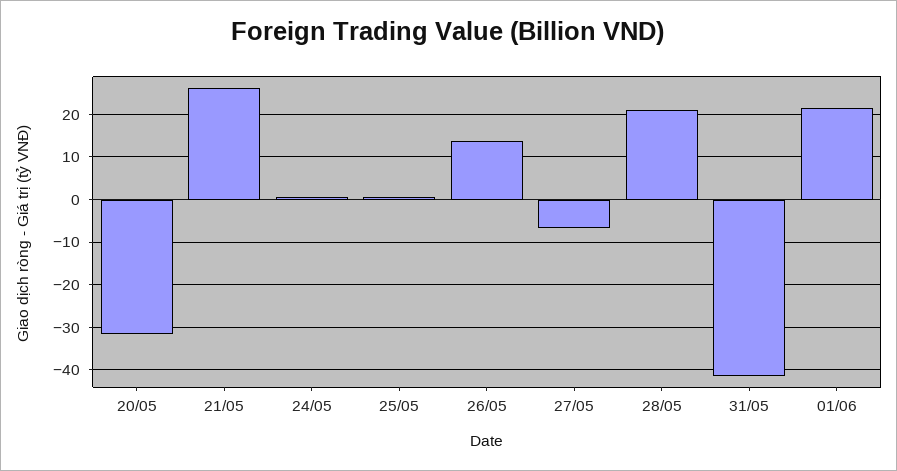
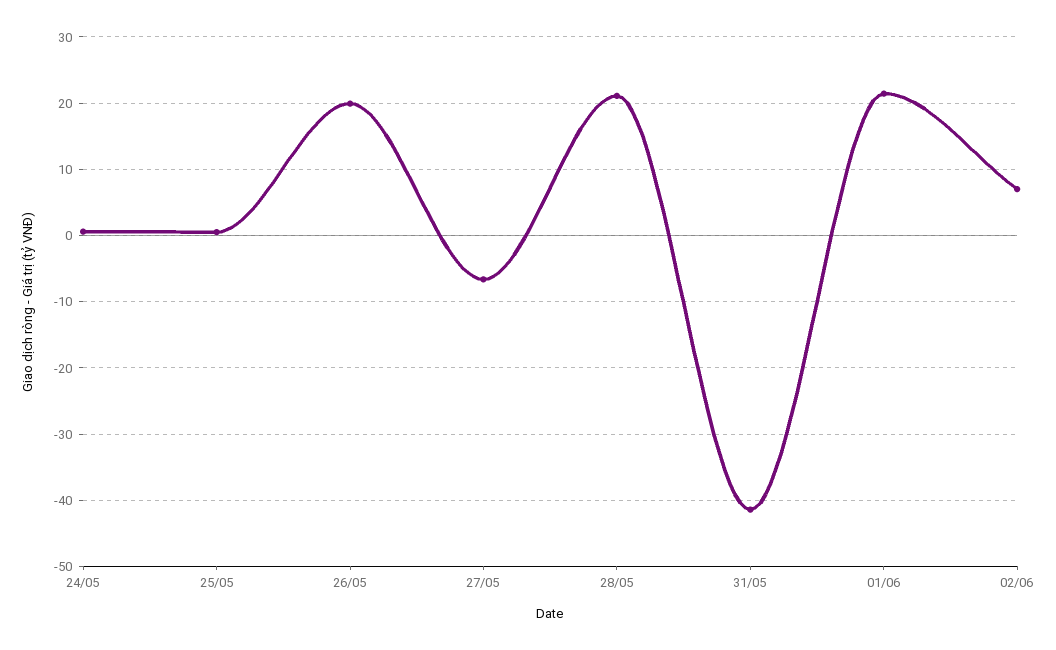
20/05: -32 -> none
21/05: 26 -> none
26/05: 14 -> 20
02/06: none -> 7

